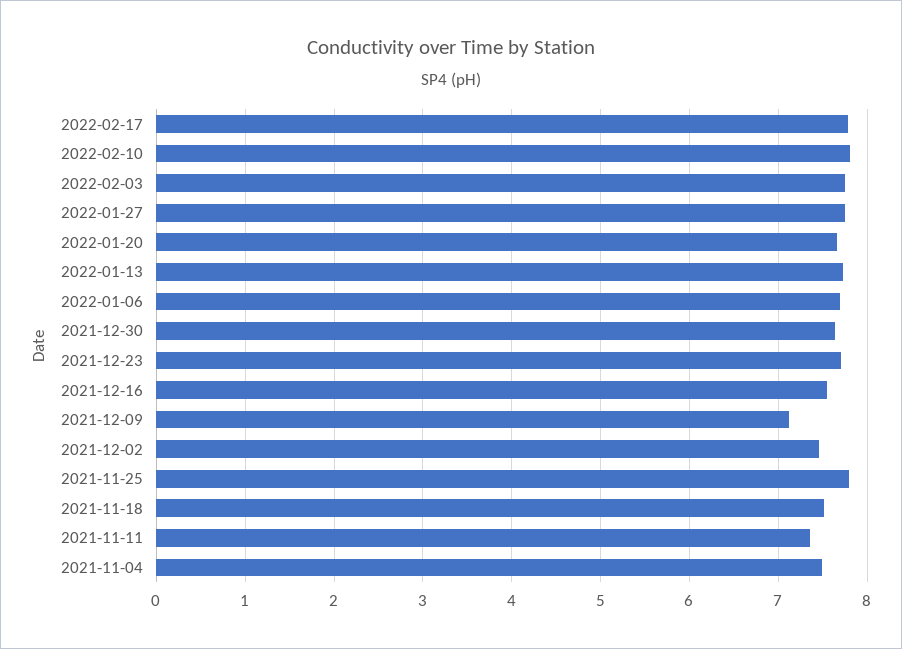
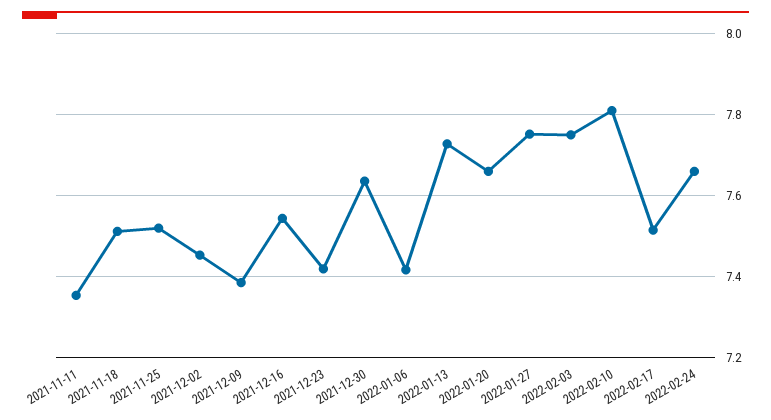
2022-02-17: 7.8 -> 7.52
2022-01-06: 7.7 -> 7.42
2021-12-23: 7.7 -> 7.42
2021-12-09: 7.1 -> 7.38
2021-11-25: 7.8 -> 7.52
2021-11-04: 7.5 -> none
2022-02-24: none -> 7.66

